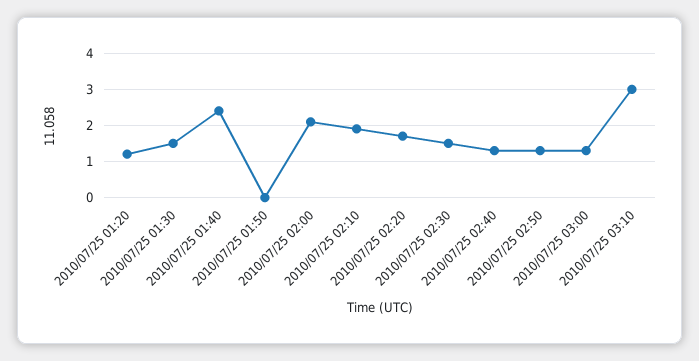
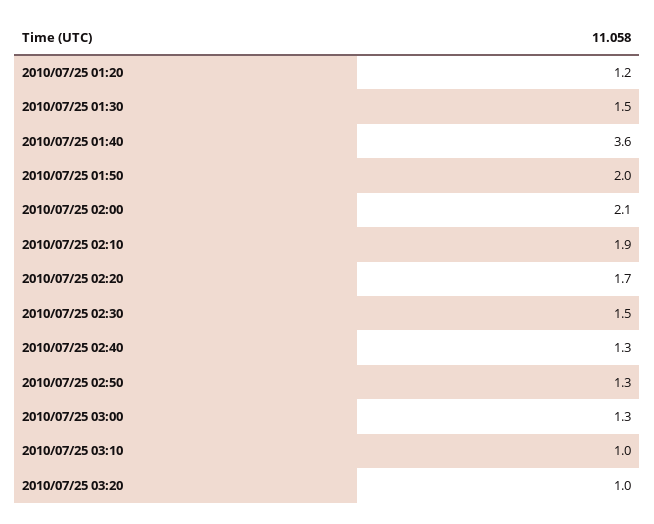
2010/07/25 01:40: 2.5 -> 3.6
2010/07/25 01:50: 0 -> 2
2010/07/25 03:10: 3 -> 1
2010/07/25 03:20: none -> 1

